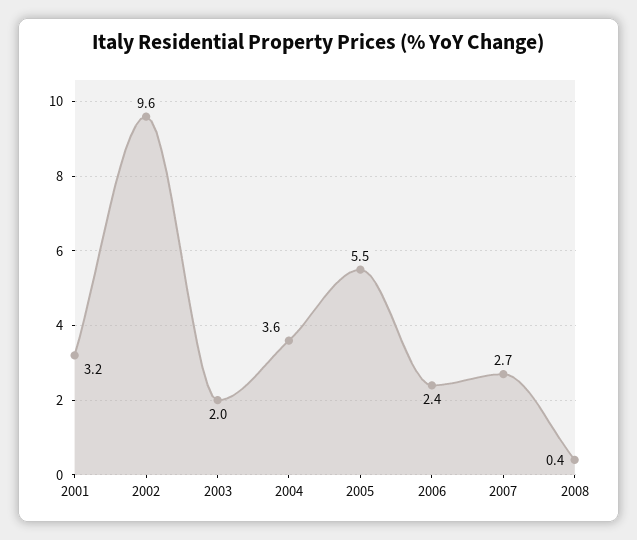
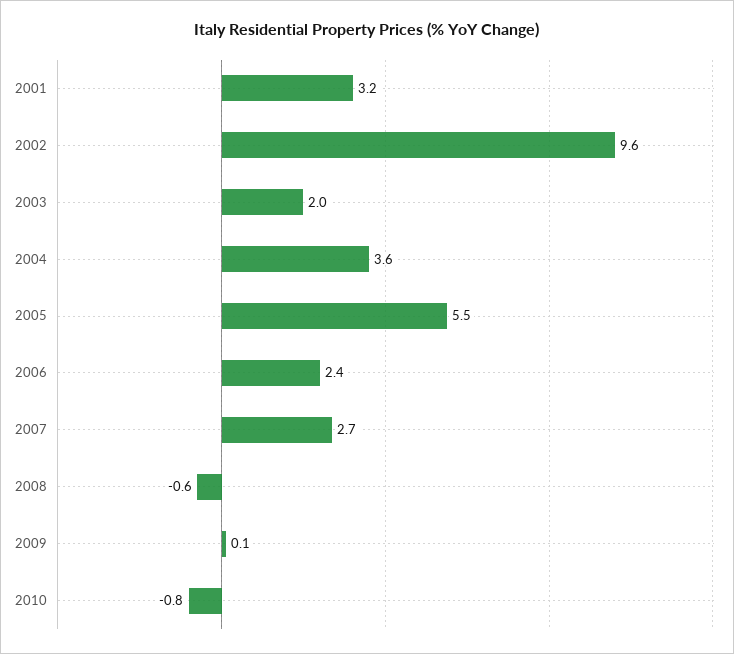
2008: 0.4 -> -0.6
2009: none -> 0.1
2010: none -> -0.8

